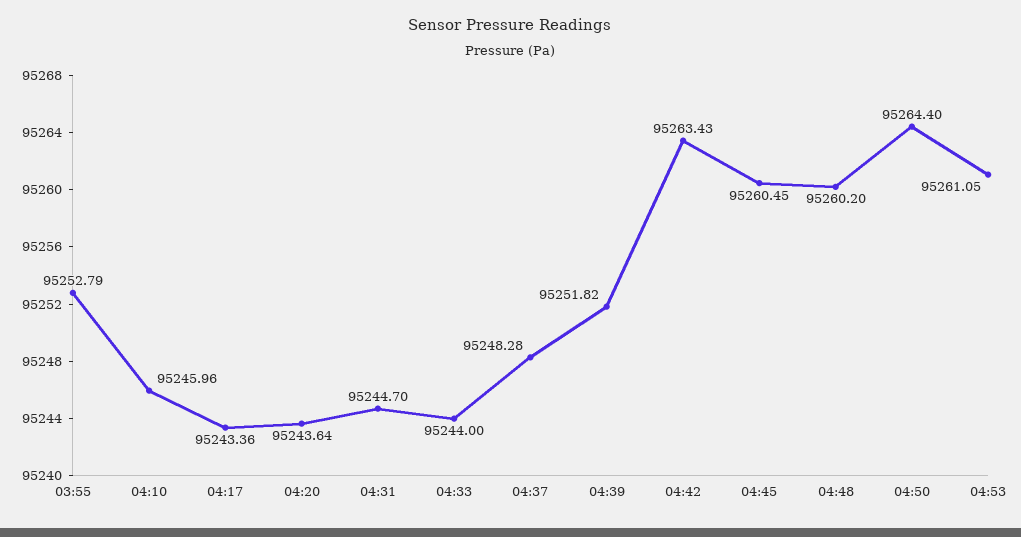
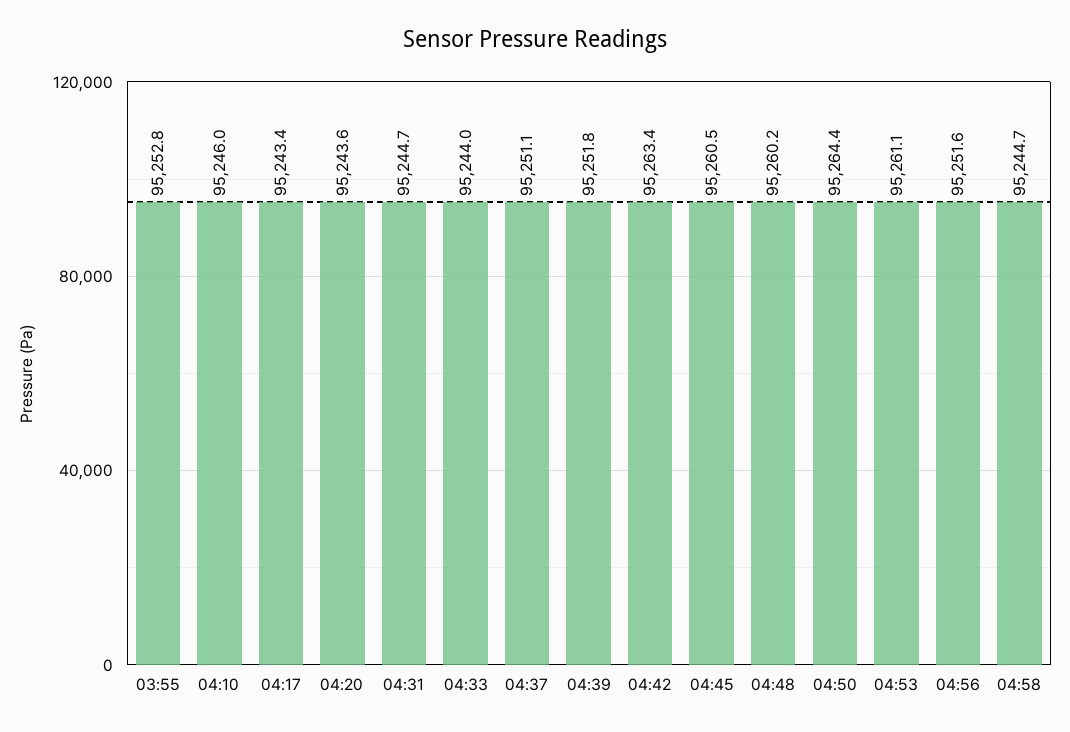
04:37: 95248.28 -> 95251.1
04:56: none -> 95251.6
04:58: none -> 95244.7

